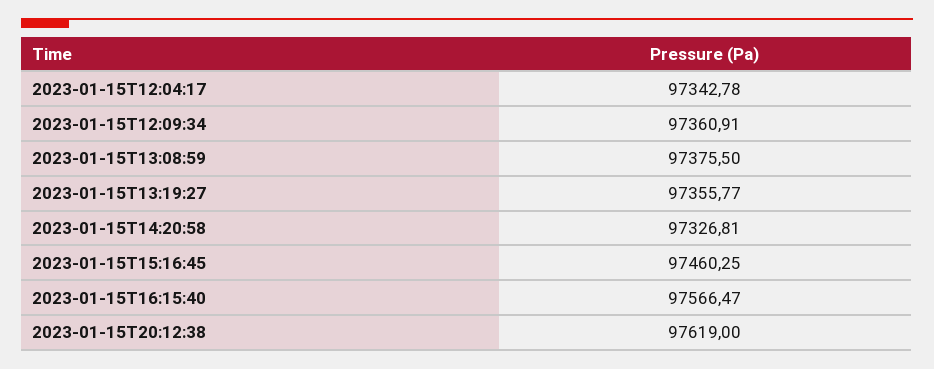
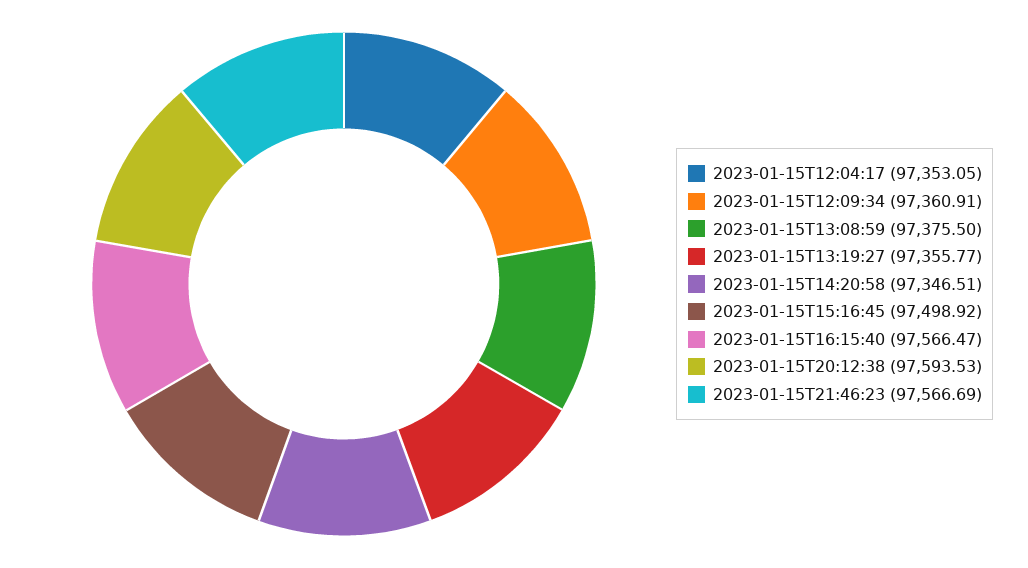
2023-01-15T12:04:17: 97342.78 -> 97353.05
2023-01-15T14:20:58: 97326.81 -> 97346.51
2023-01-15T15:16:45: 97460.25 -> 97498.92
2023-01-15T20:12:38: 97619 -> 97593.53
2023-01-15T21:46:23: none -> 97566.69

